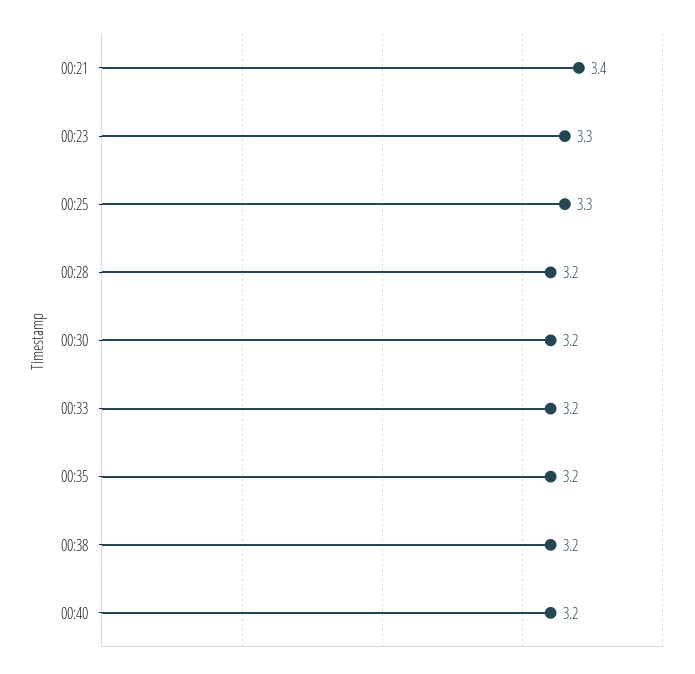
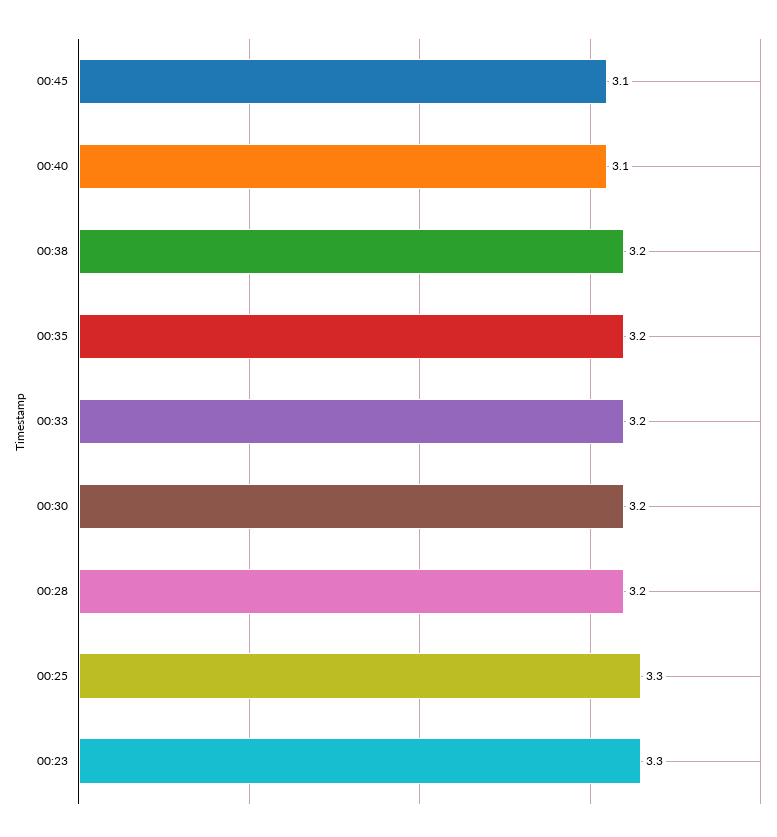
00:21: 3.4 -> none
00:40: 3.2 -> 3.1
00:45: none -> 3.1

